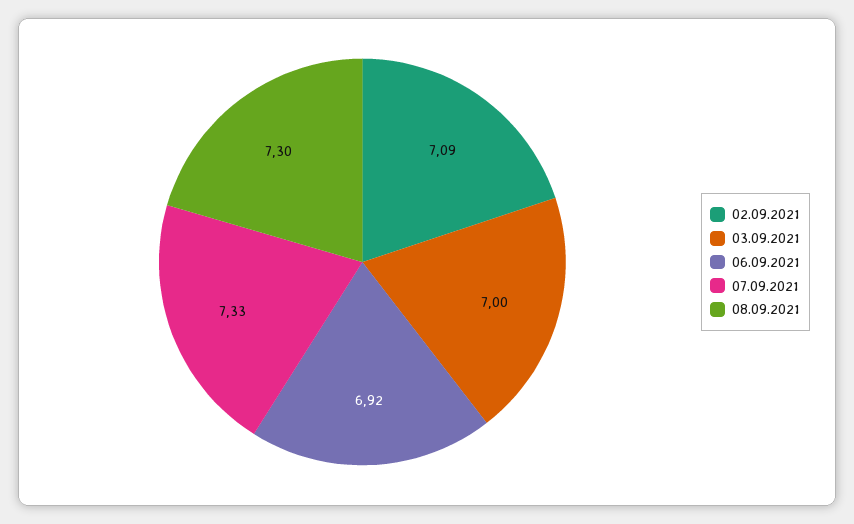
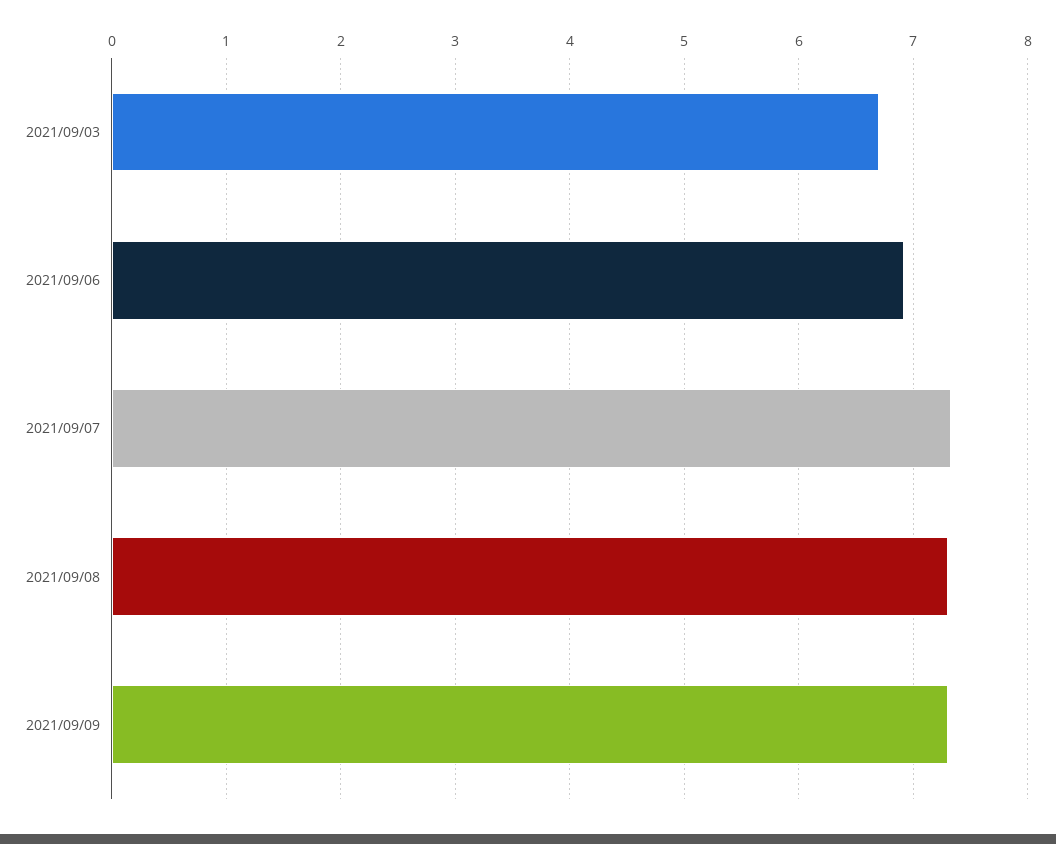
02.09.2021: 7.09 -> none
03.09.2021: 7 -> 6.7
2021/09/09: none -> 7.3

